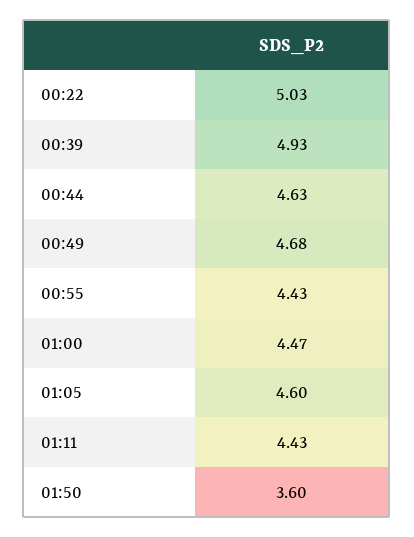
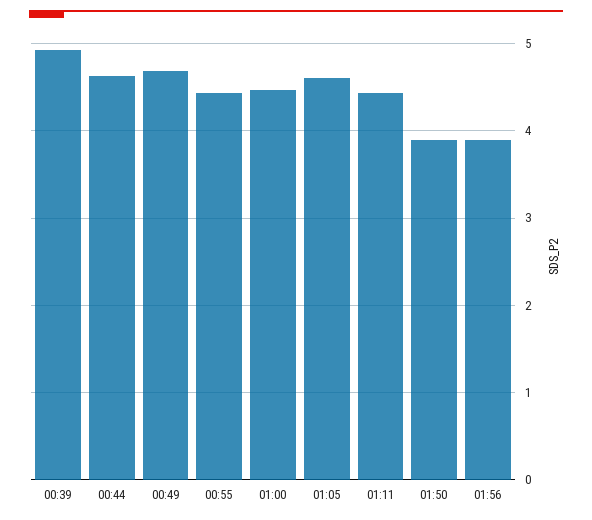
00:22: 5.03 -> none
01:50: 3.6 -> 3.9
01:56: none -> 3.9

